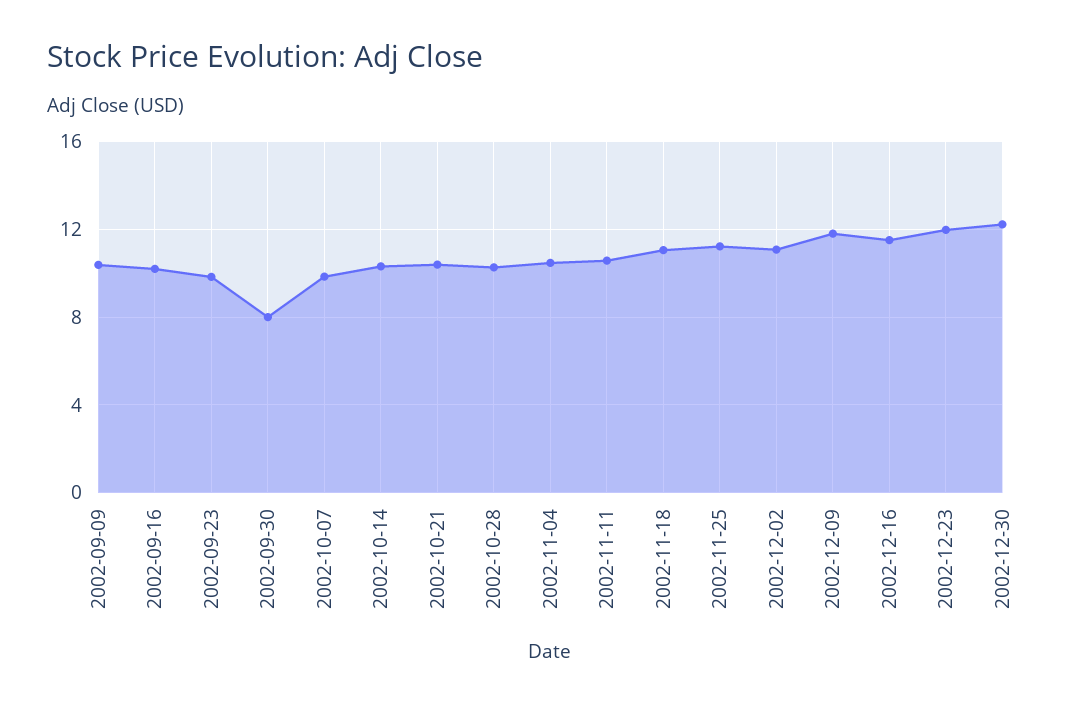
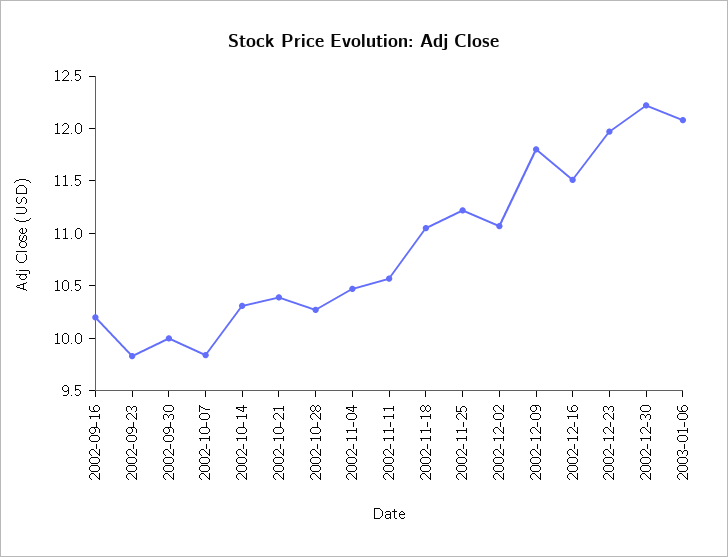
2002-09-09: 10.5 -> none
2002-09-30: 8 -> 10
2003-01-06: none -> 12.1

